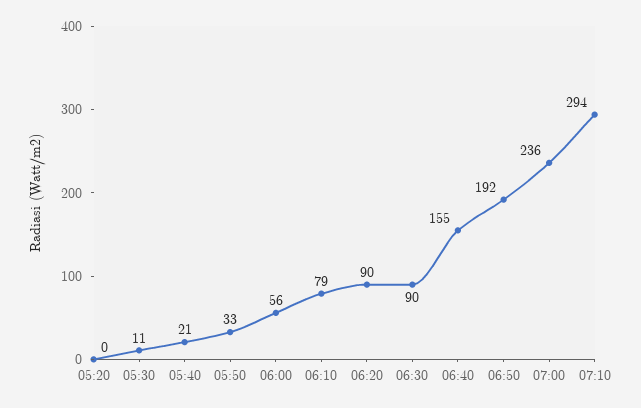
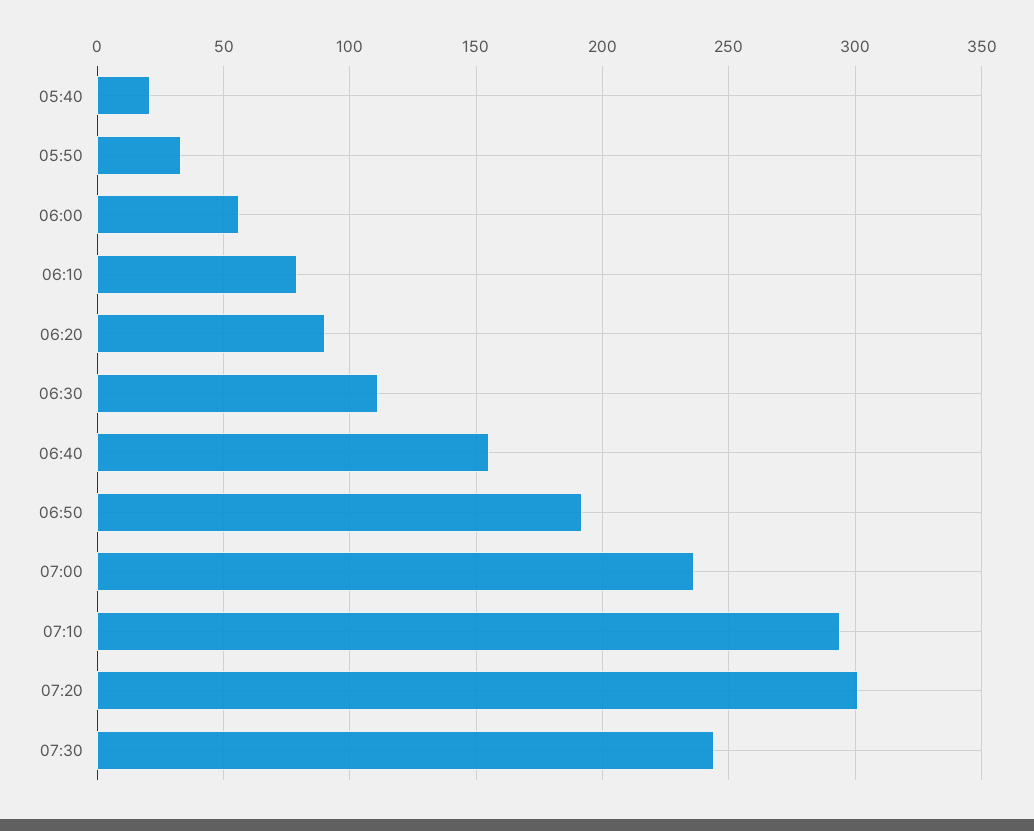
05:20: 0 -> none
05:30: 11 -> none
06:30: 90 -> 110
07:20: none -> 300
07:30: none -> 245

